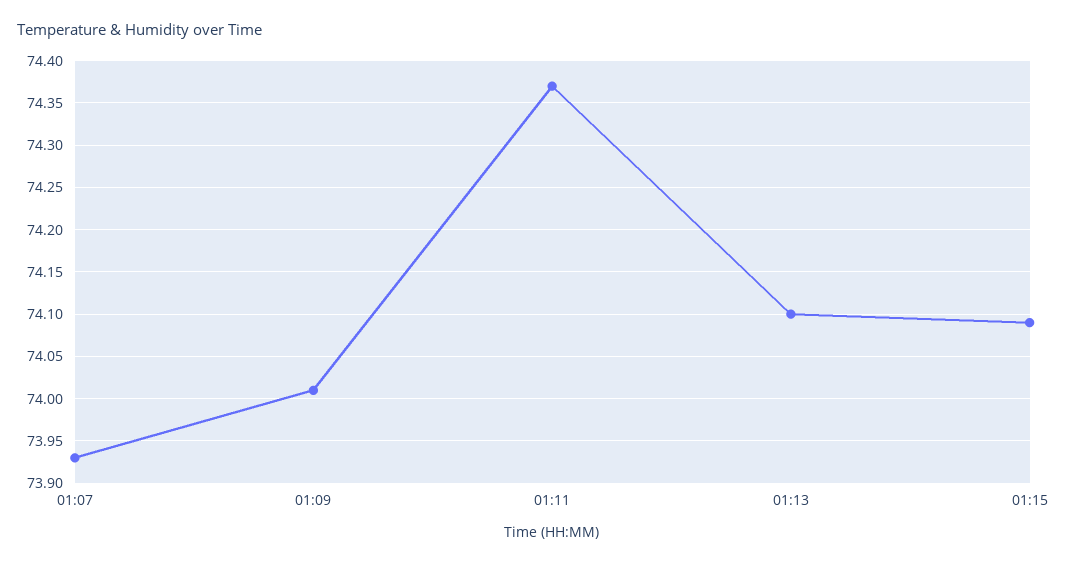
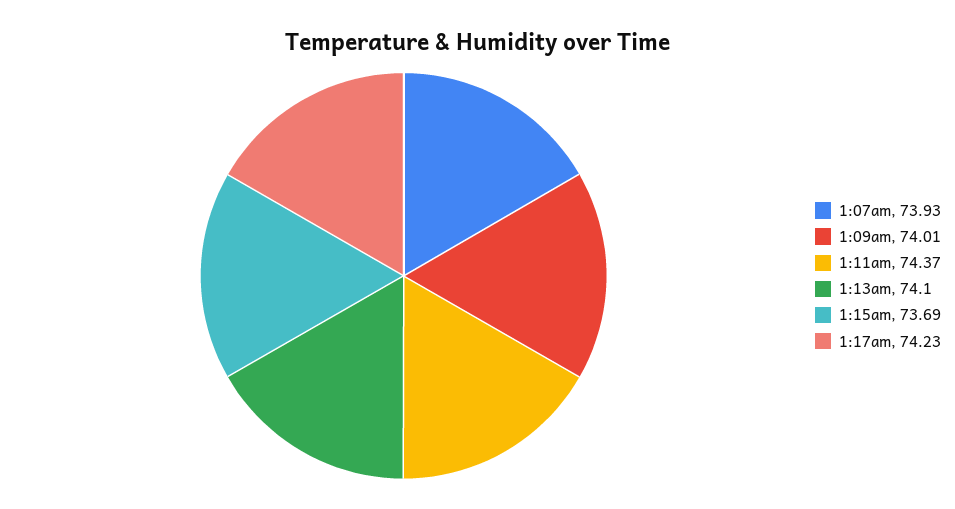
01:15: 74.09 -> 73.69
1:17am: none -> 74.23

